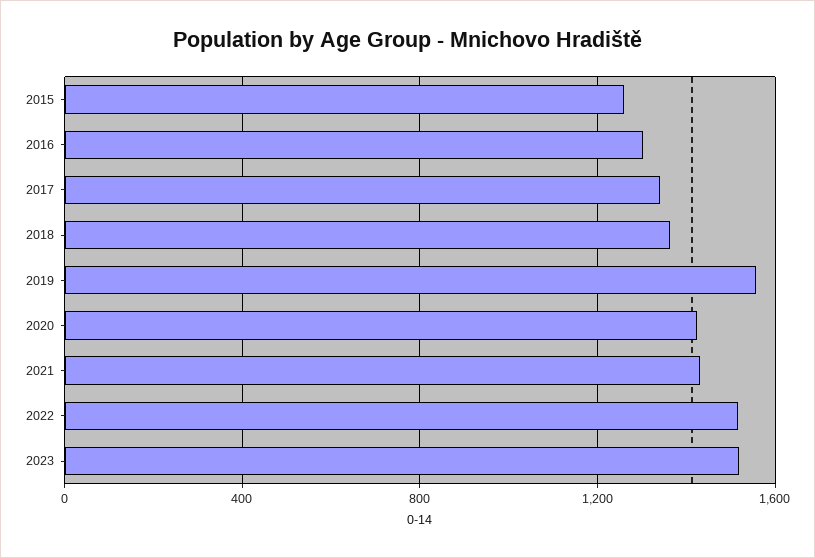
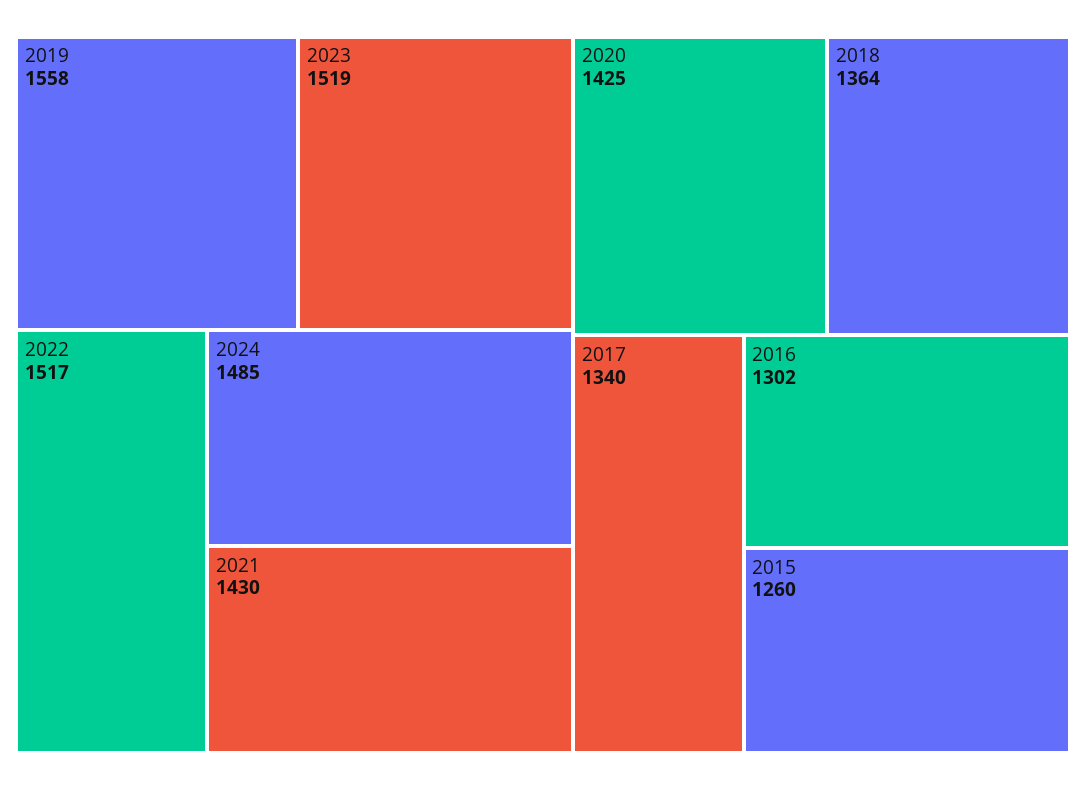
2024: none -> 1485

